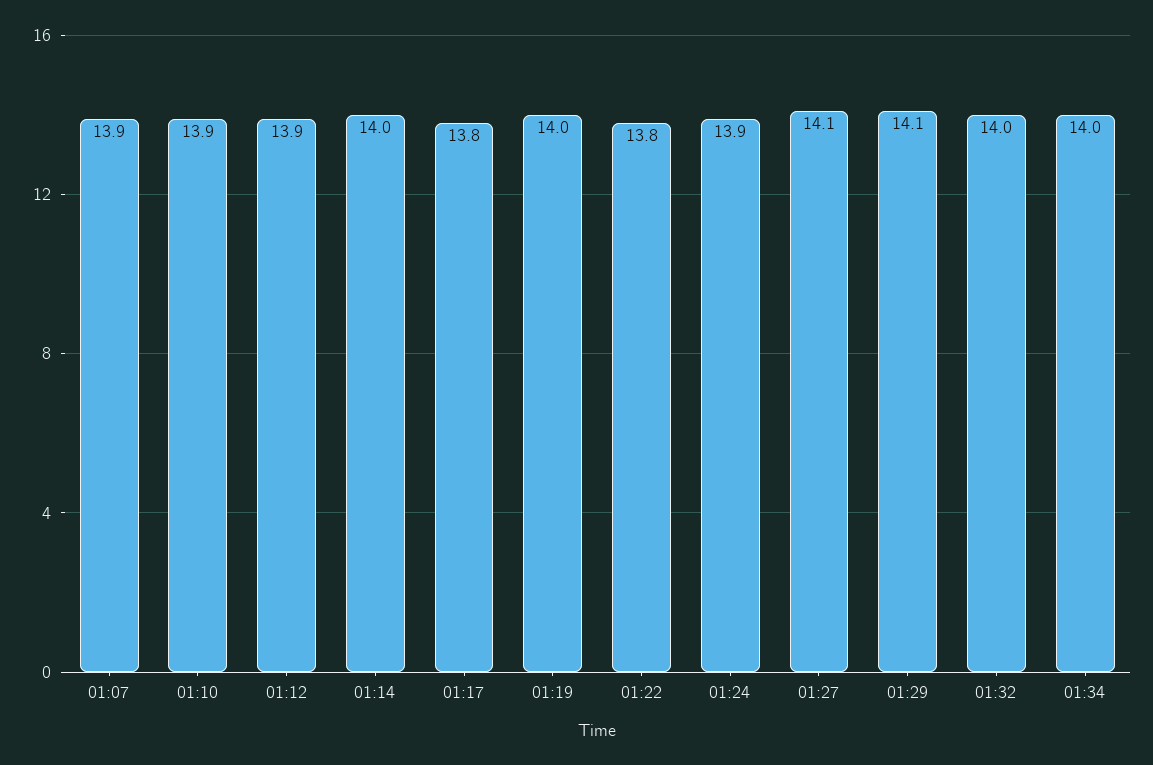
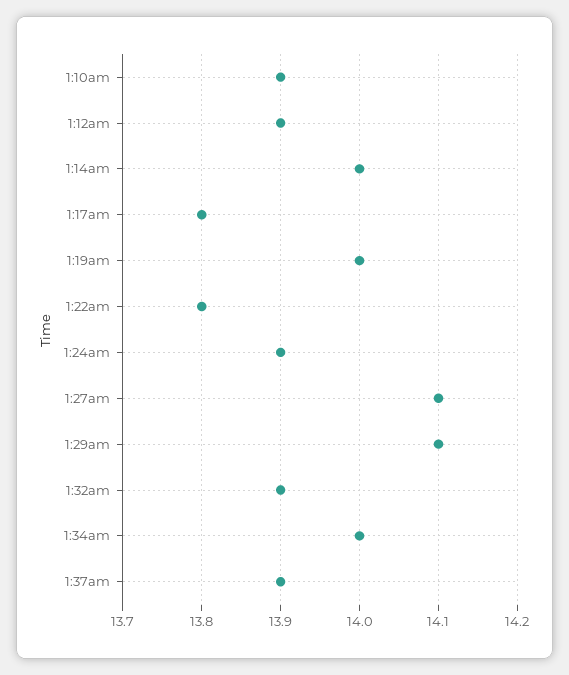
01:07: 13.9 -> none
01:32: 14 -> 13.9
1:37am: none -> 13.9

